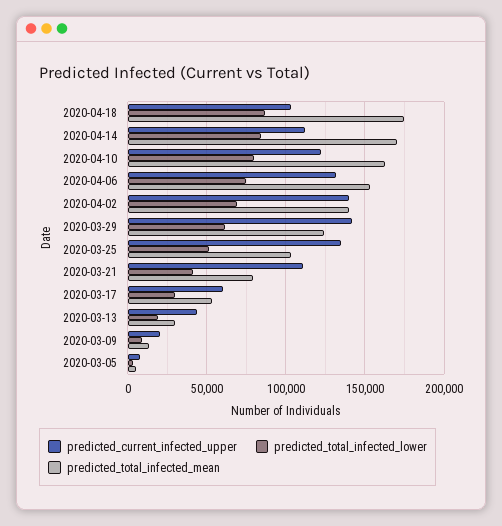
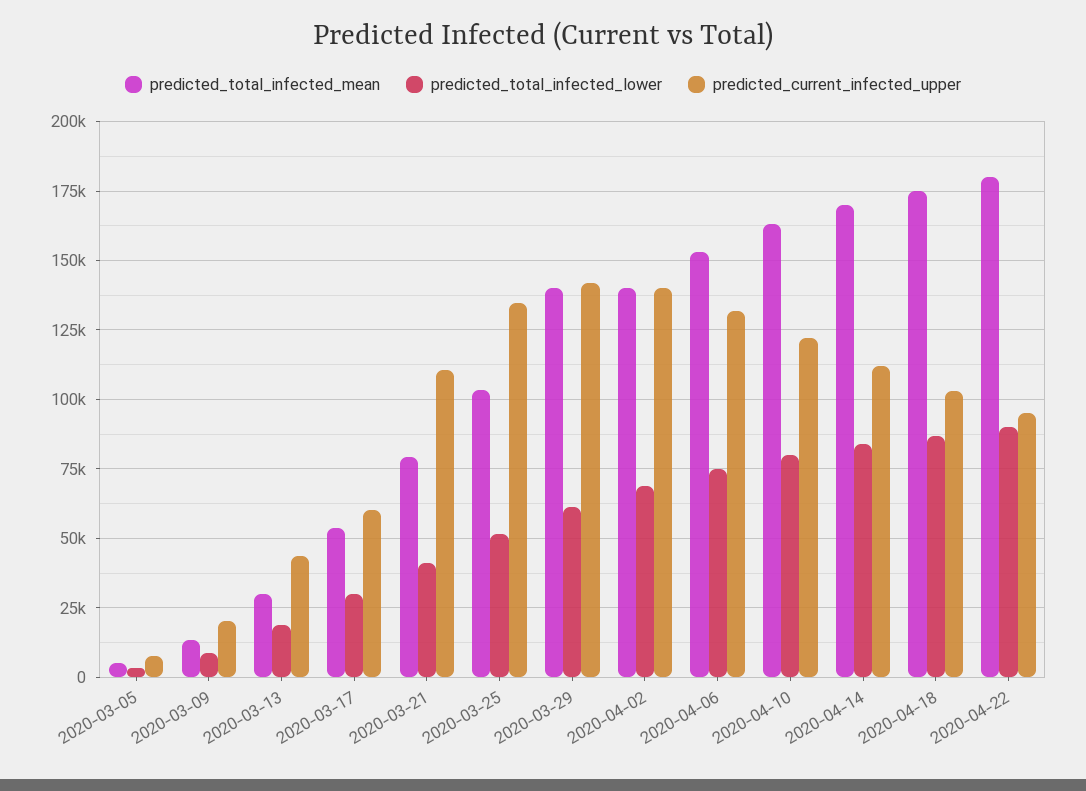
predicted_total_infected_mean, 2020-03-29: 125000 -> 140000
predicted_total_infected_mean, 2020-04-22: none -> 180000
predicted_total_infected_lower, 2020-04-22: none -> 90000
predicted_current_infected_upper, 2020-04-22: none -> 95000

